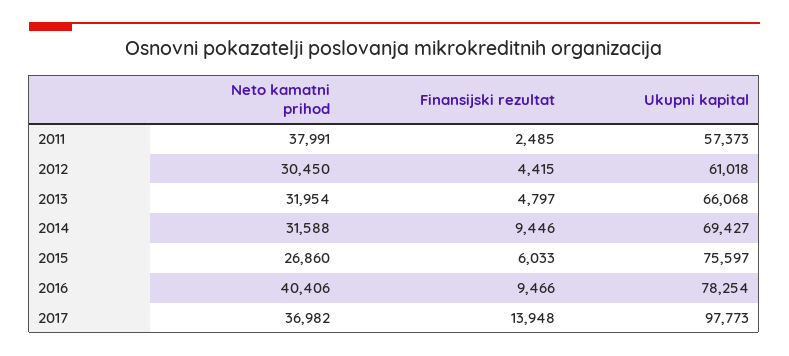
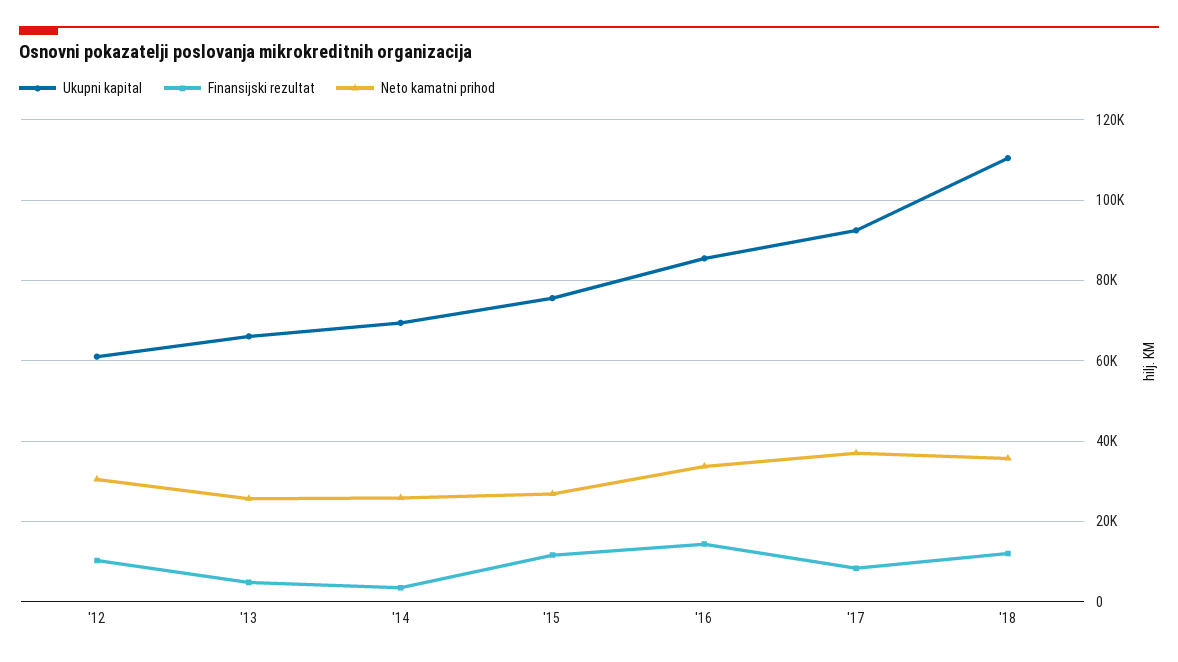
Neto kamatni prihod, 2011: 37991 -> none
Finansijski rezultat, 2011: 2485 -> none
Ukupni kapital, 2011: 57373 -> none
Finansijski rezultat, 2012: 4415 -> 10000
Neto kamatni prihod, 2013: 31954 -> 26000
Neto kamatni prihod, 2014: 31588 -> 26000
Finansijski rezultat, 2014: 9446 -> 4000
Finansijski rezultat, 2015: 6033 -> 12000
Neto kamatni prihod, 2016: 40406 -> 34000
Finansijski rezultat, 2016: 9466 -> 14000
Ukupni kapital, 2016: 78254 -> 86000
Finansijski rezultat, 2017: 13948 -> 8000
Ukupni kapital, 2017: 97773 -> 92000
Ukupni kapital, '18: none -> 110000
Finansijski rezultat, '18: none -> 12000
Neto kamatni prihod, '18: none -> 36000

